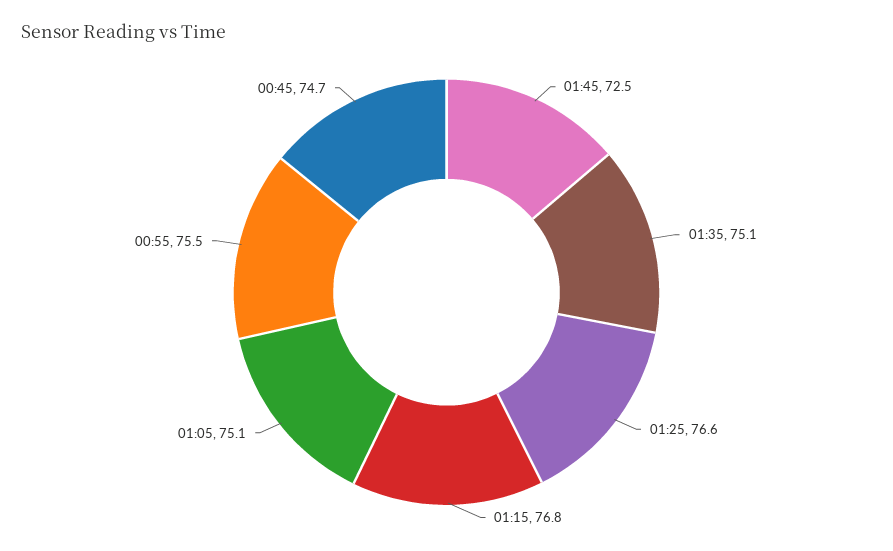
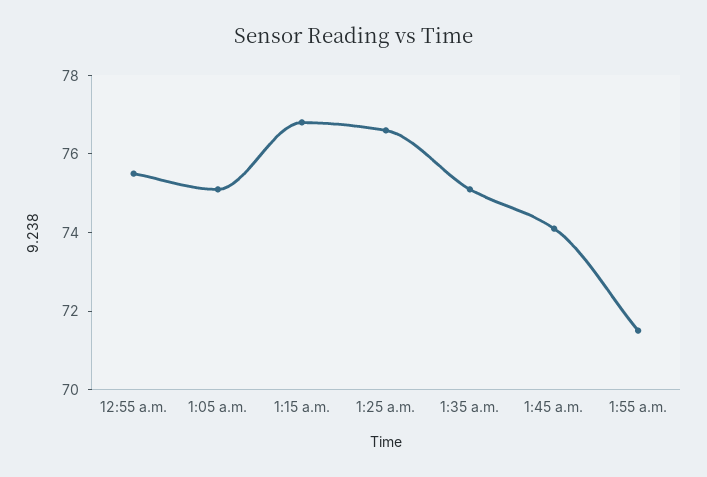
01:45: 72.5 -> 74
00:45: 74.7 -> none
1:55 a.m.: none -> 71.5

